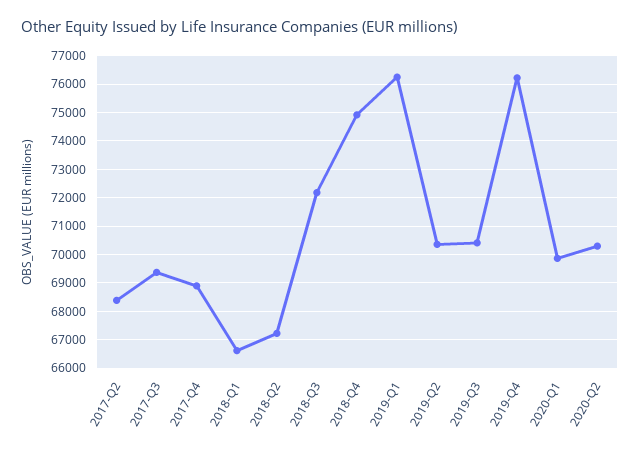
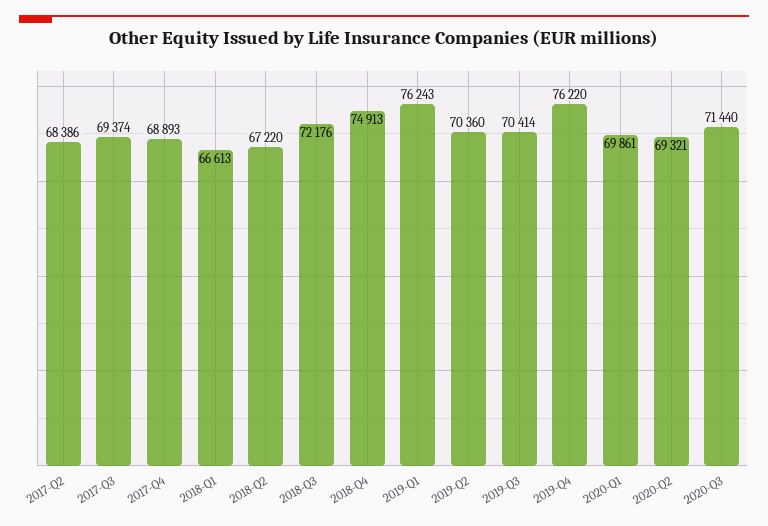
2020-Q2: 70250 -> 69321
2020-Q3: none -> 71440

